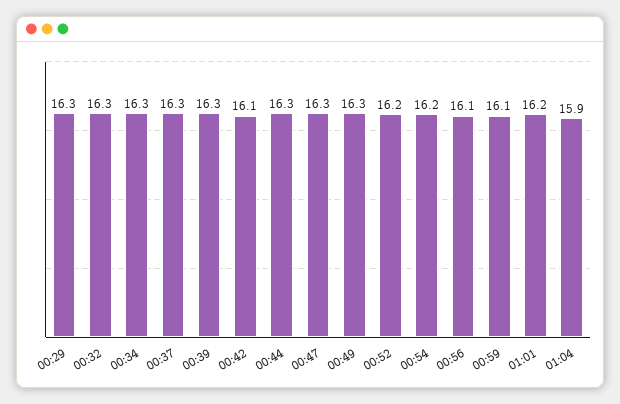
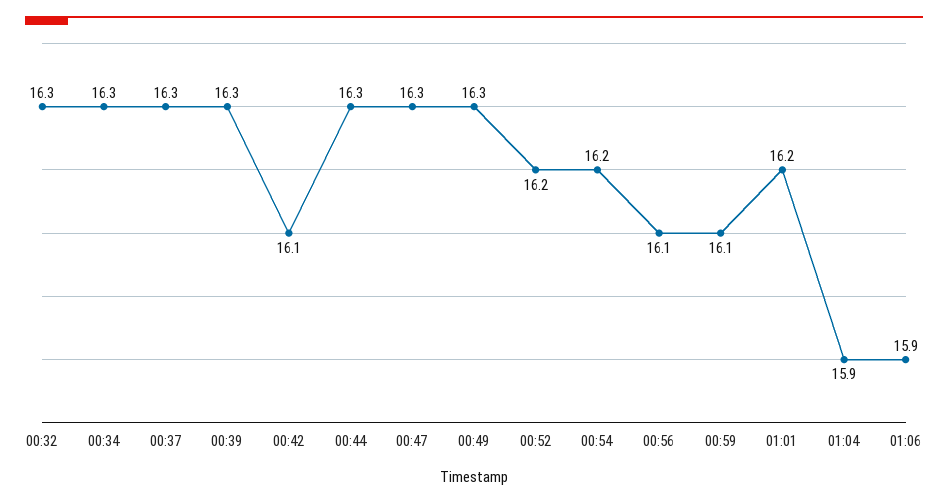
00:29: 16.3 -> none
01:06: none -> 15.9

